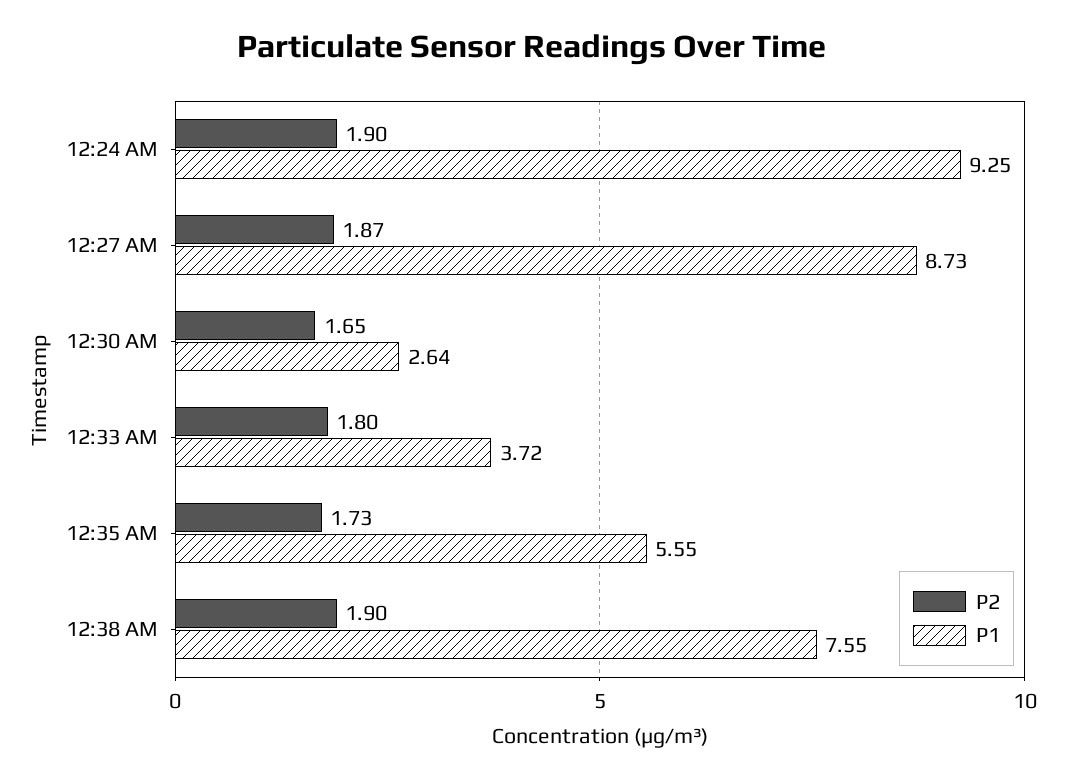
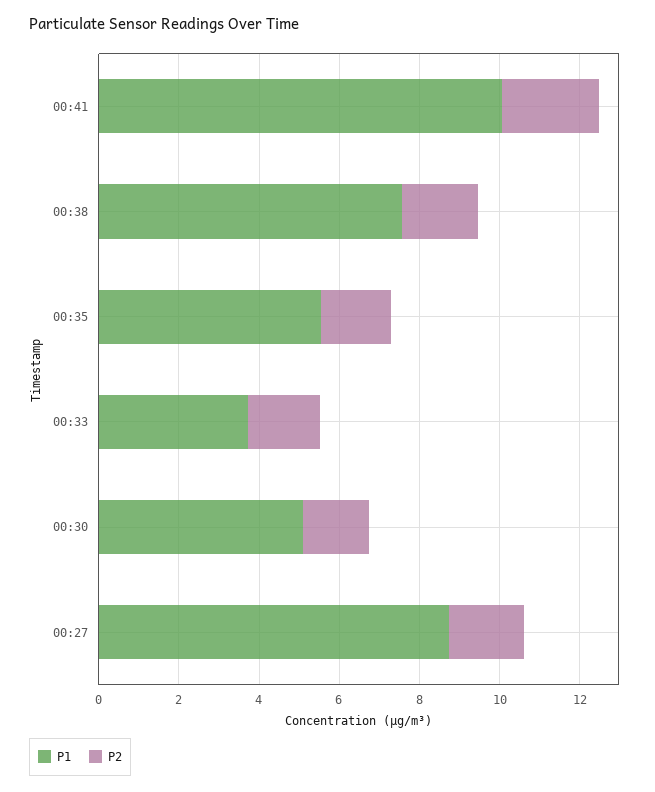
P2, 12:24 AM: 1.9 -> none
P1, 12:24 AM: 9.25 -> none
P1, 12:30 AM: 2.64 -> 5
P1, 00:41: none -> 10
P2, 00:41: none -> 2.5

